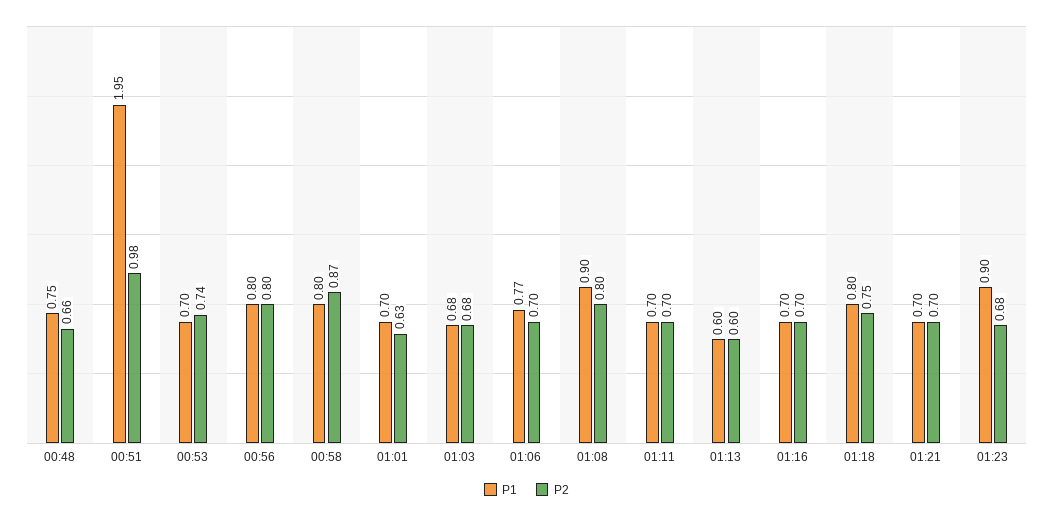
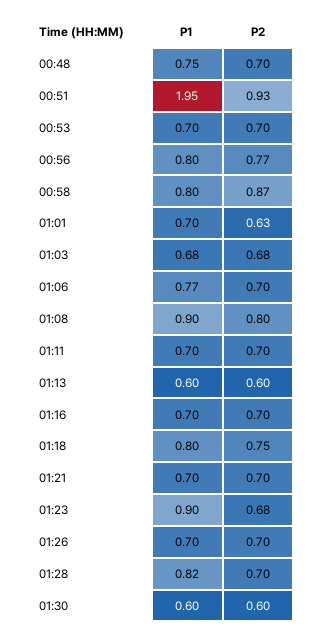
P2, 00:48: 0.66 -> 0.7
P2, 00:51: 0.98 -> 0.93
P2, 00:53: 0.74 -> 0.7
P2, 00:56: 0.8 -> 0.77
P1, 01:26: none -> 0.7
P2, 01:26: none -> 0.7
P1, 01:28: none -> 0.82
P2, 01:28: none -> 0.7
P1, 01:30: none -> 0.6
P2, 01:30: none -> 0.6

